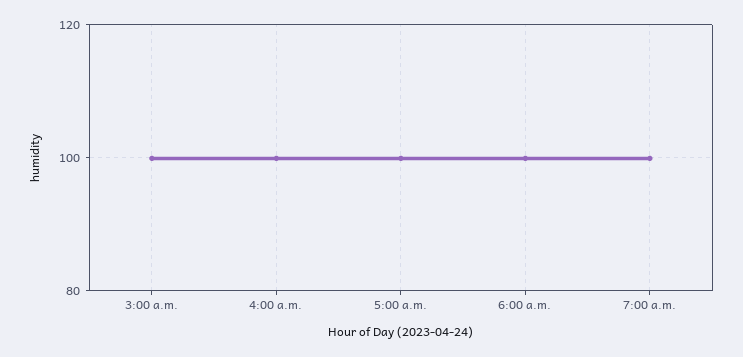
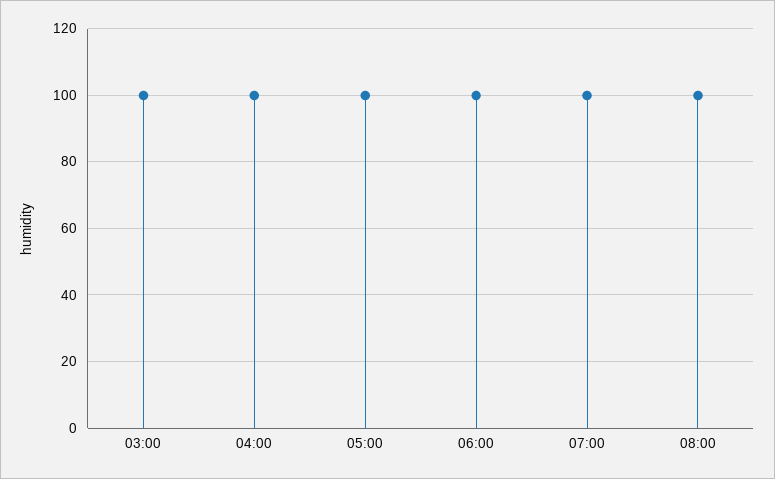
08:00: none -> 100

